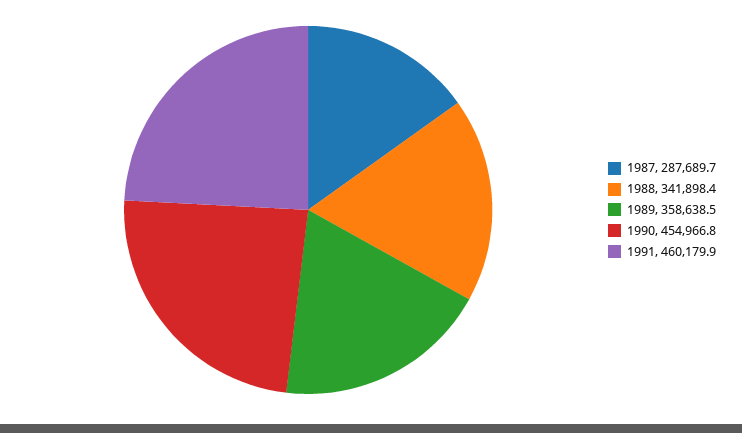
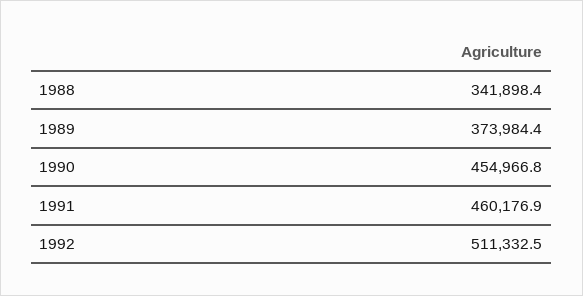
1987: 287689.7 -> none
1989: 358638.5 -> 373984.4
1991: 460179.9 -> 460176.9
1992: none -> 511332.5

